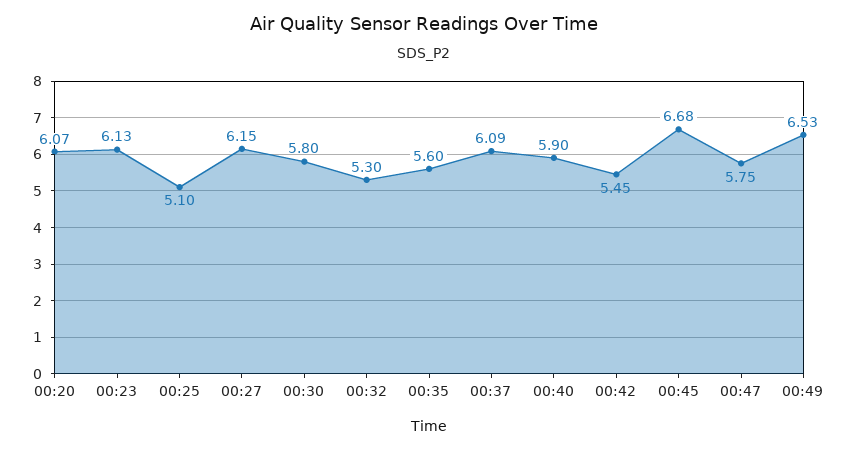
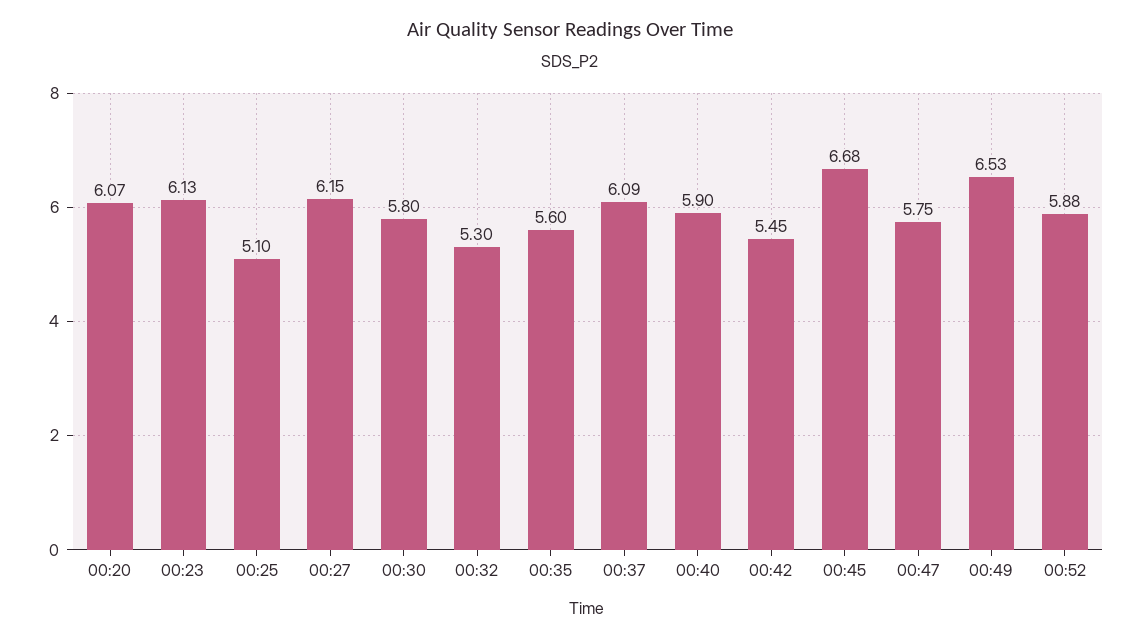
00:52: none -> 5.88

